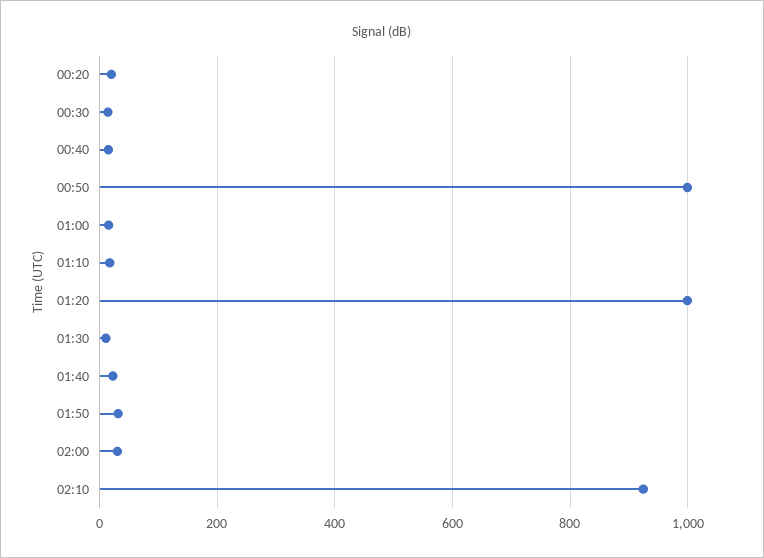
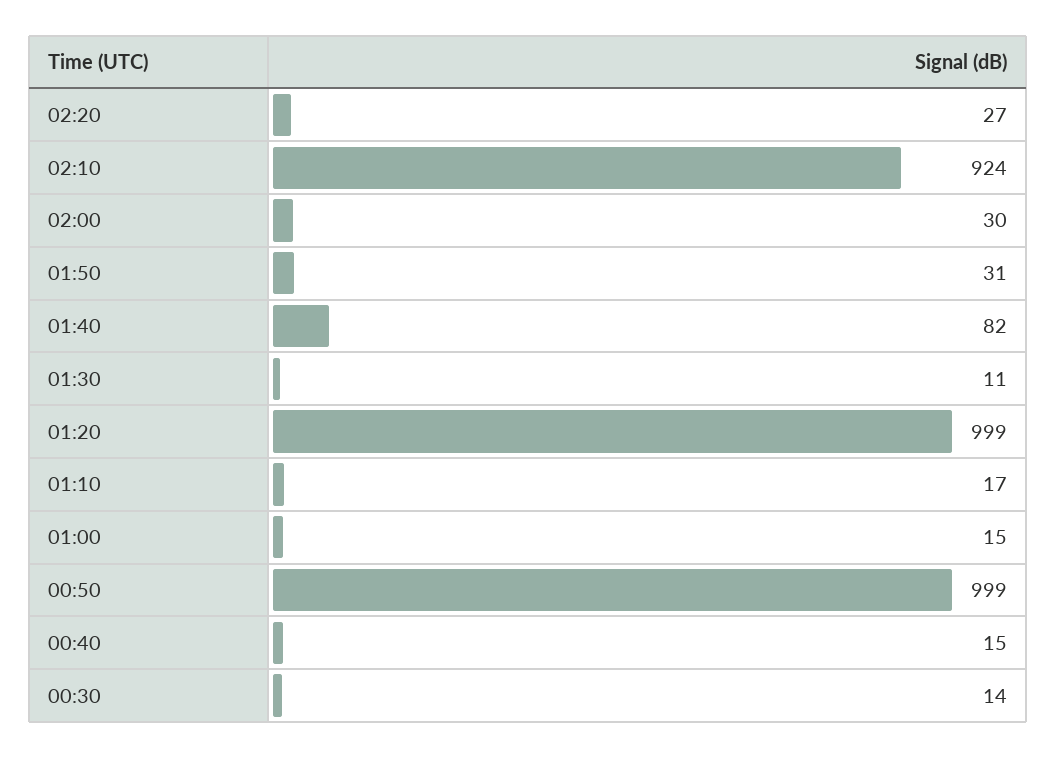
00:20: 20 -> none
01:40: 20 -> 82
02:20: none -> 27

